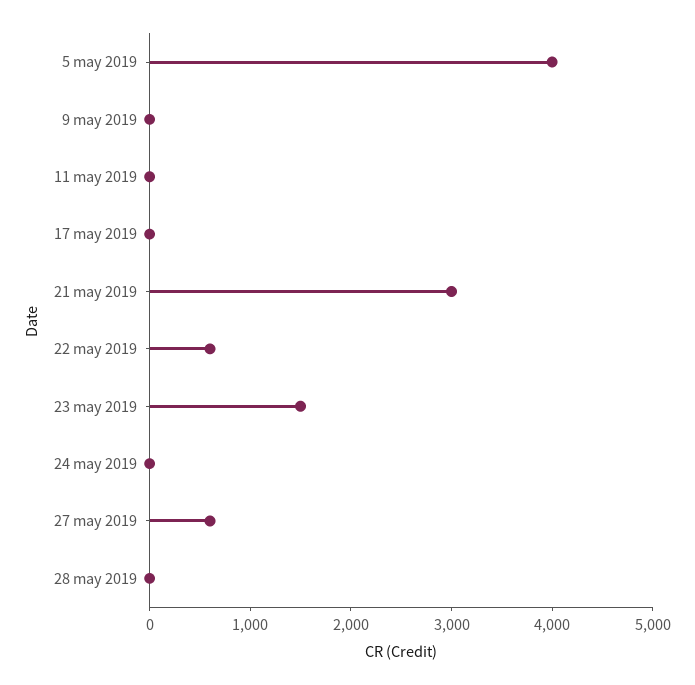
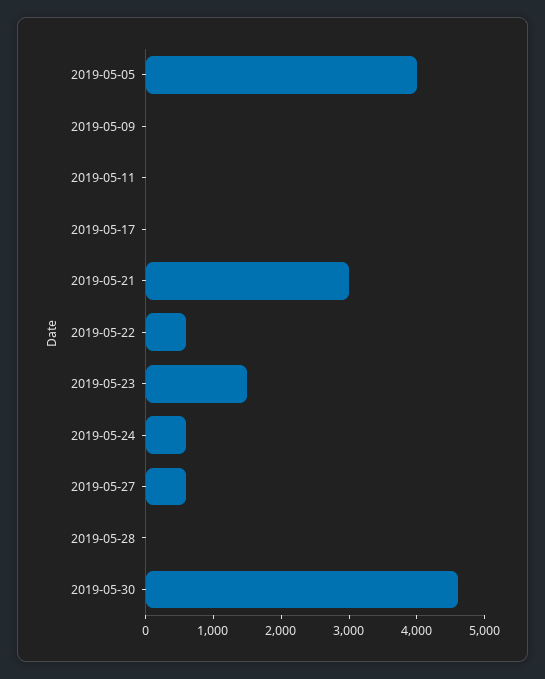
24 may 2019: 0 -> 600
2019-05-30: none -> 4600

